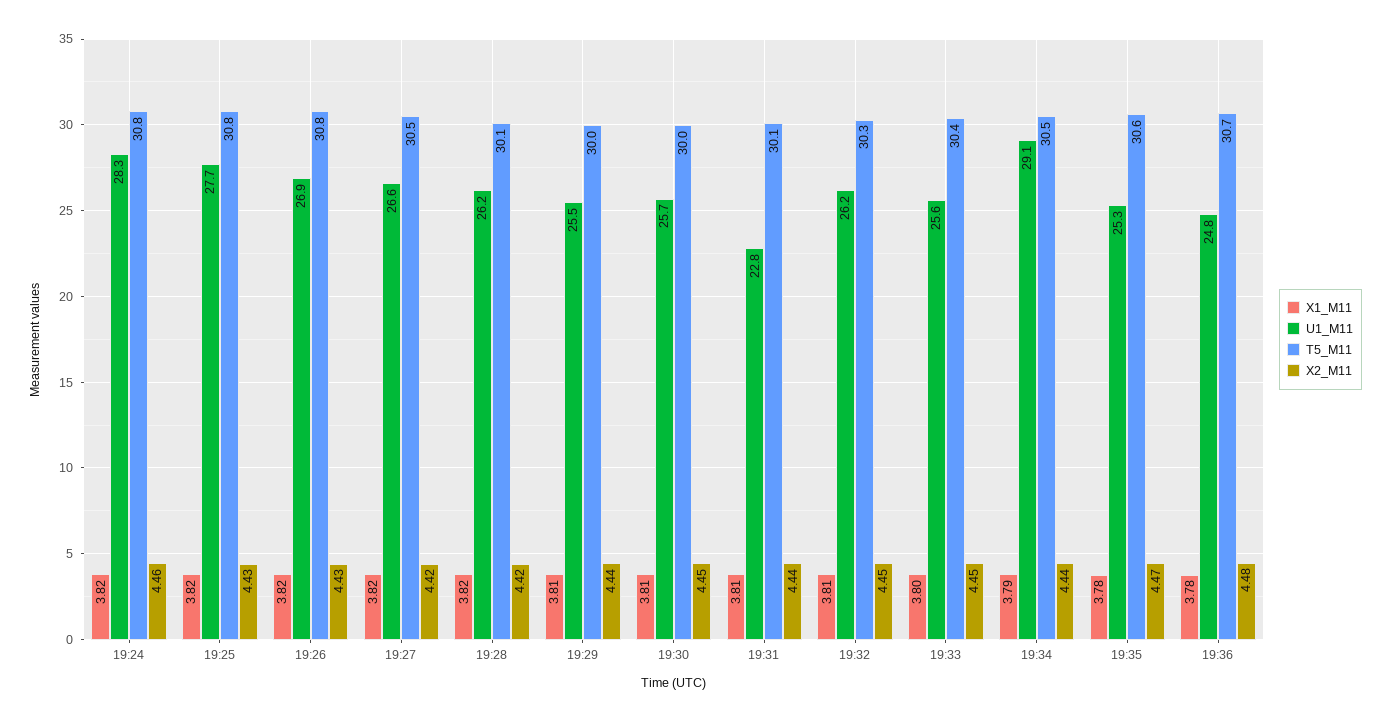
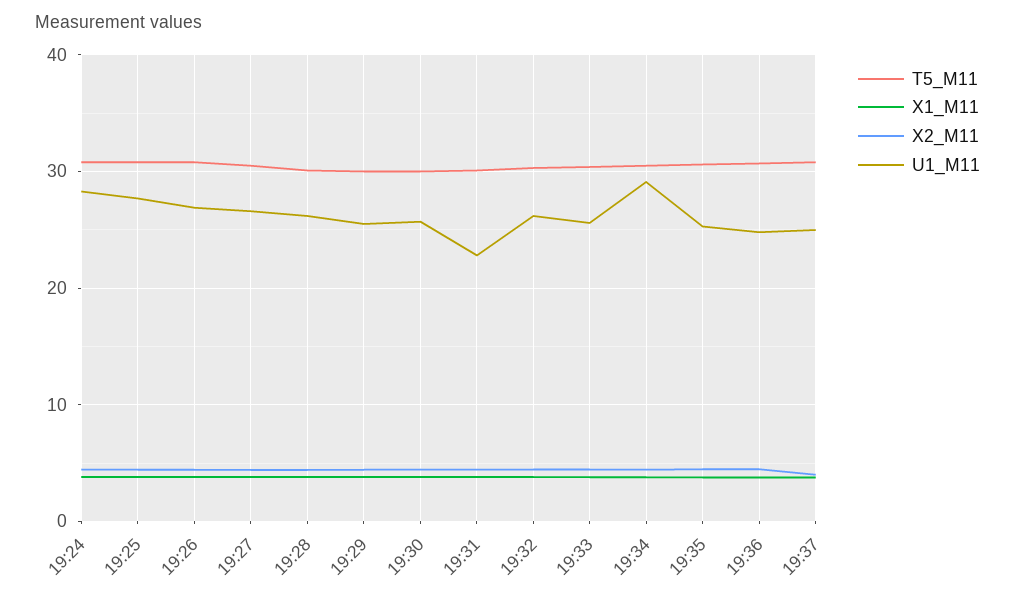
T5_M11, 19:37: none -> 31
X1_M11, 19:37: none -> 4
X2_M11, 19:37: none -> 4
U1_M11, 19:37: none -> 25

